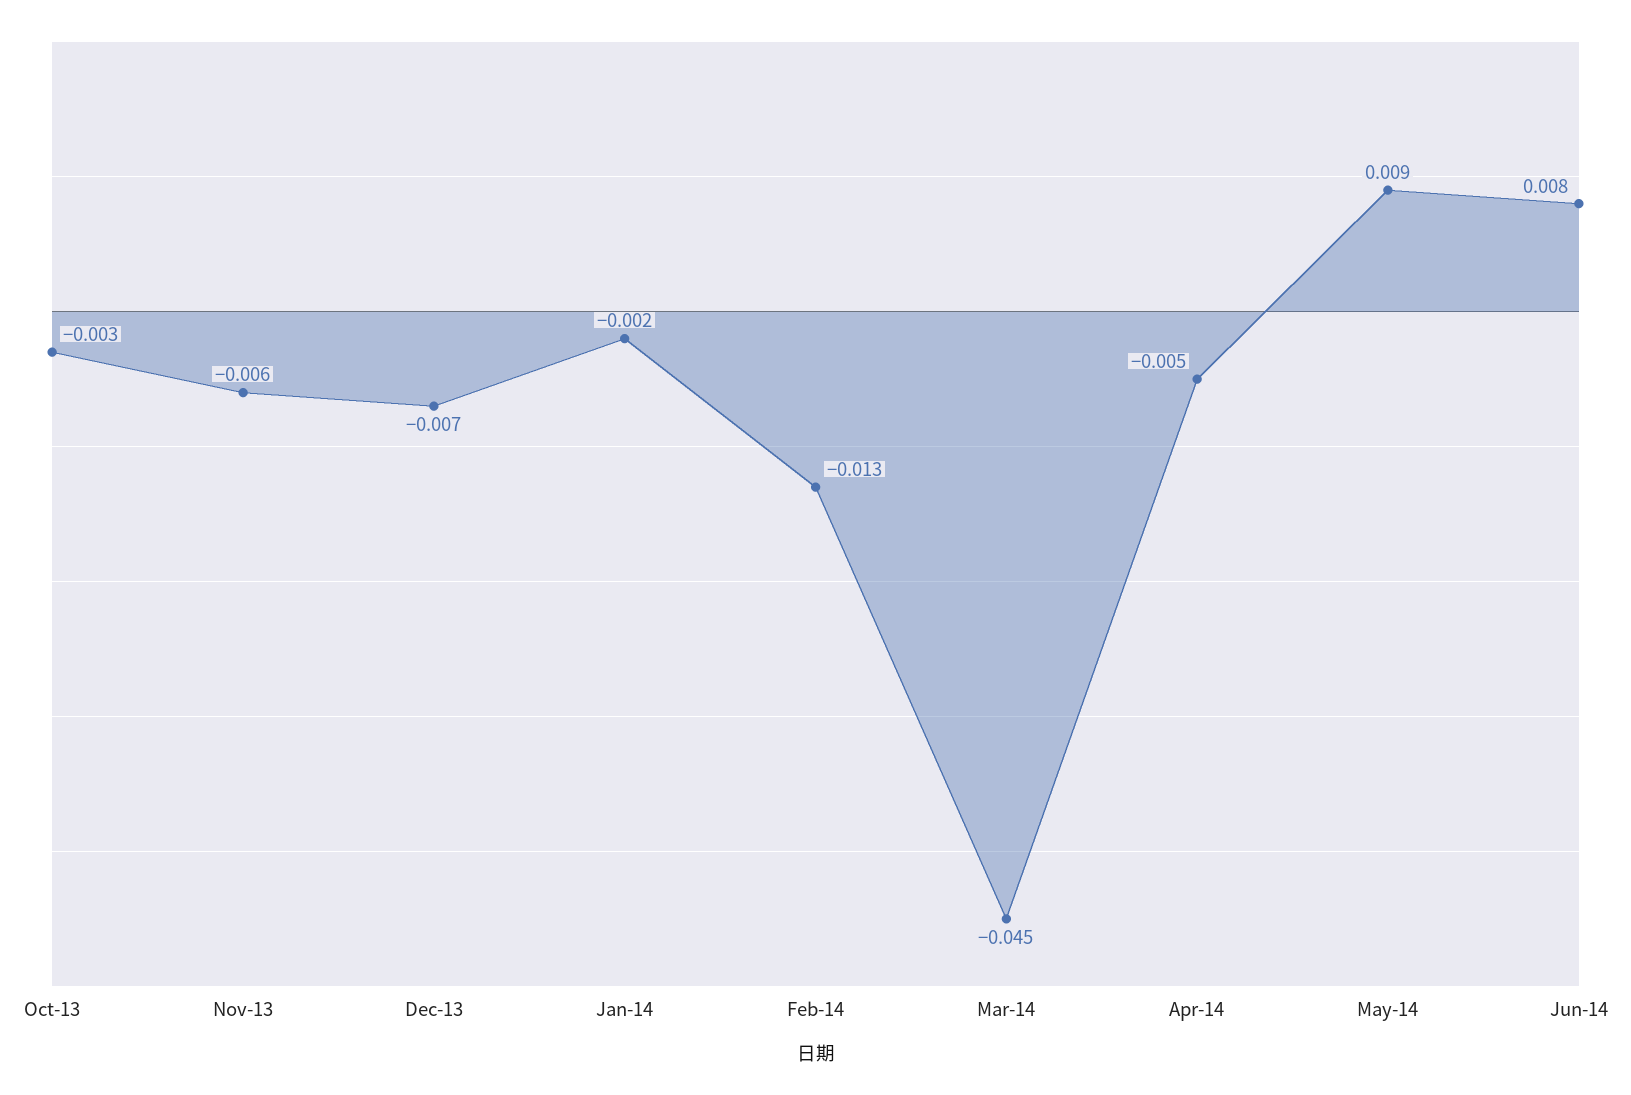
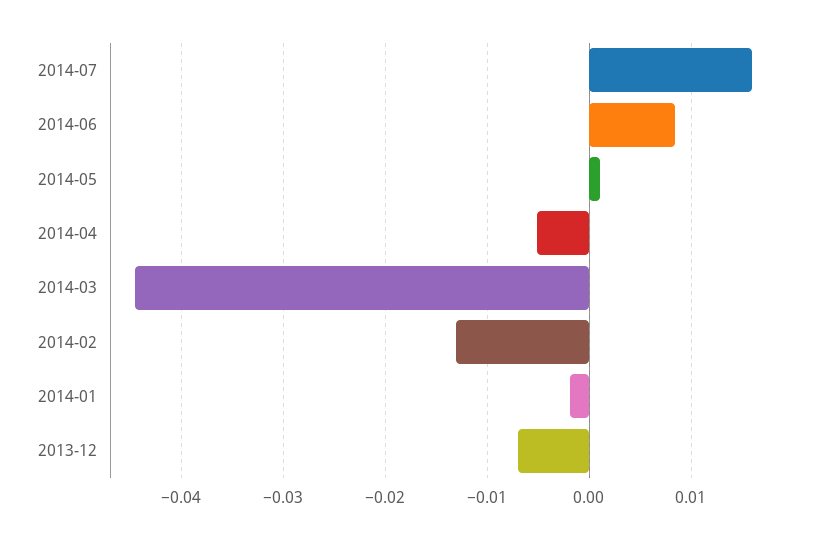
Oct-13: -0.003 -> none
Nov-13: -0.006 -> none
May-14: 0.009 -> 0.001
2014-07: none -> 0.016

